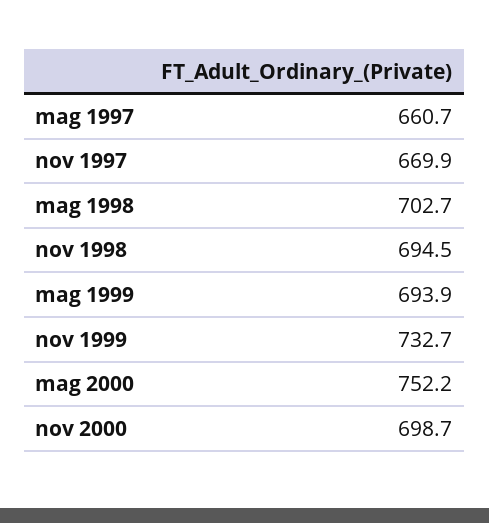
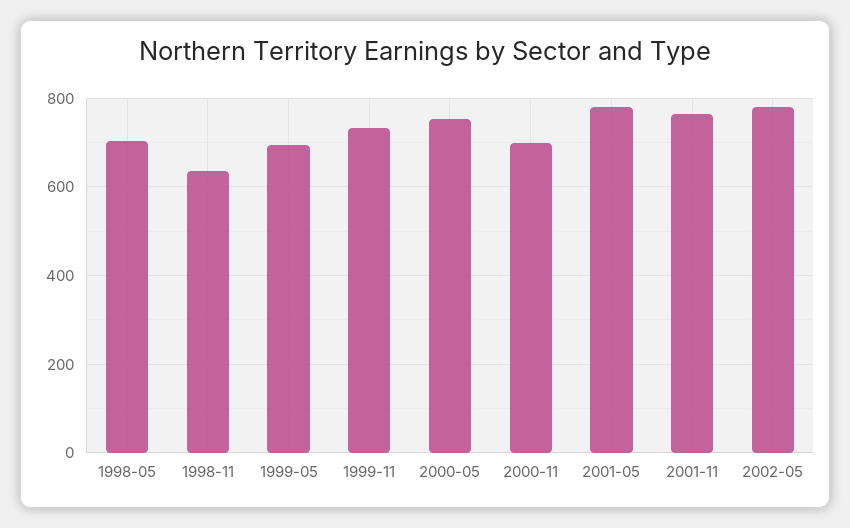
mag 1997: 660.7 -> none
nov 1997: 669.9 -> none
nov 1998: 694.5 -> 640
2001-05: none -> 780
2001-11: none -> 760
2002-05: none -> 780

